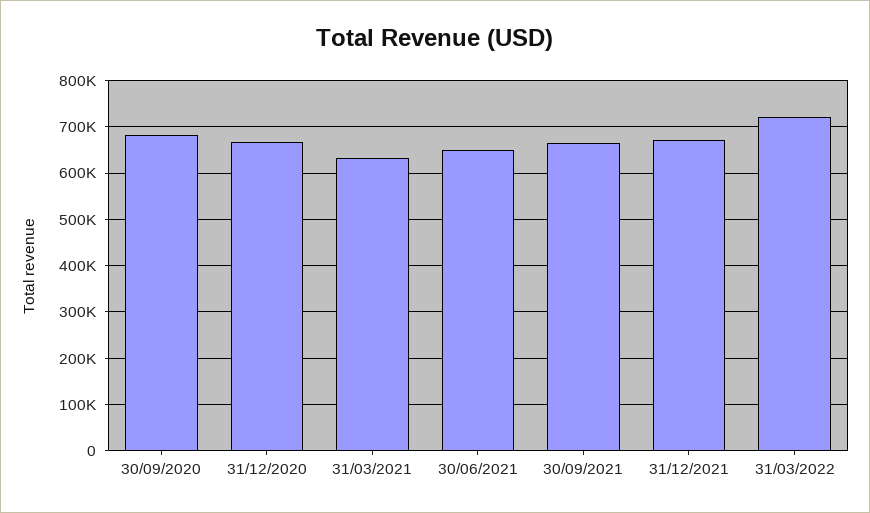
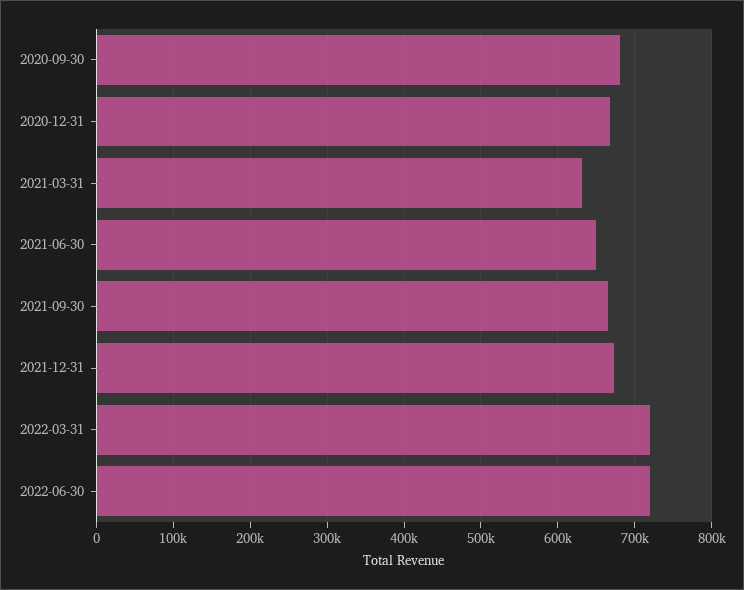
2022-06-30: none -> 720000

